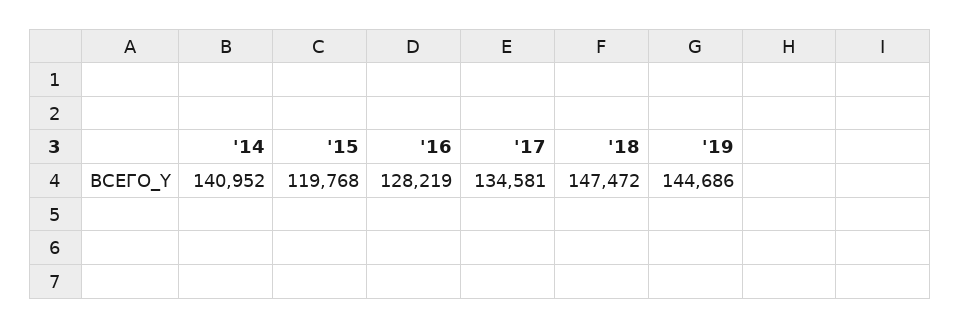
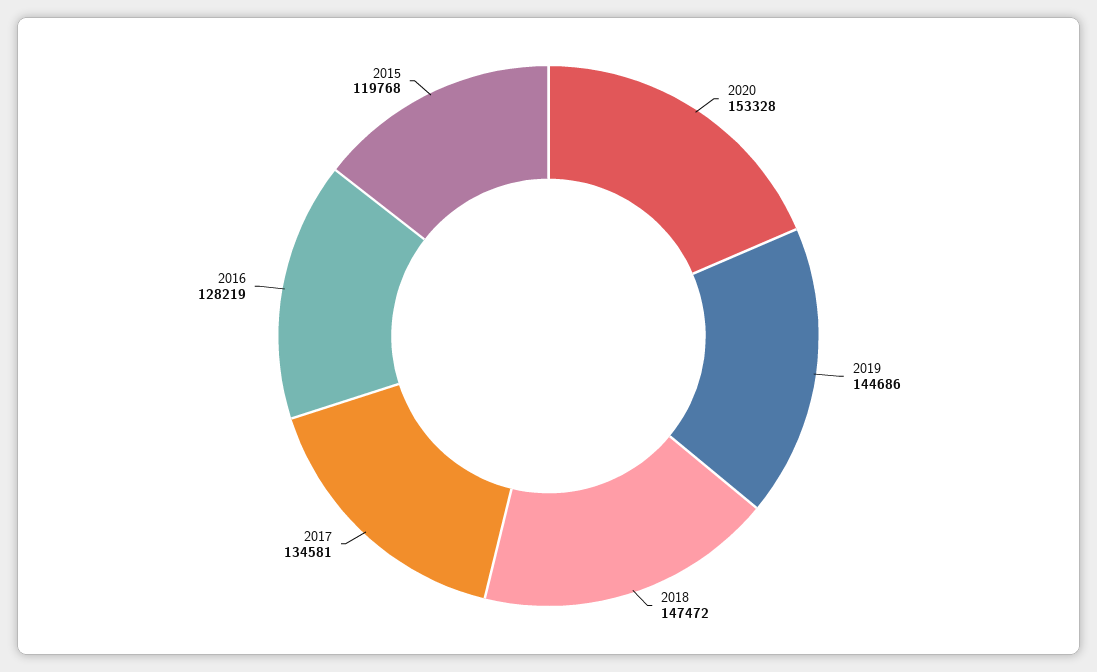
'14: 140952 -> none
2020: none -> 153328

